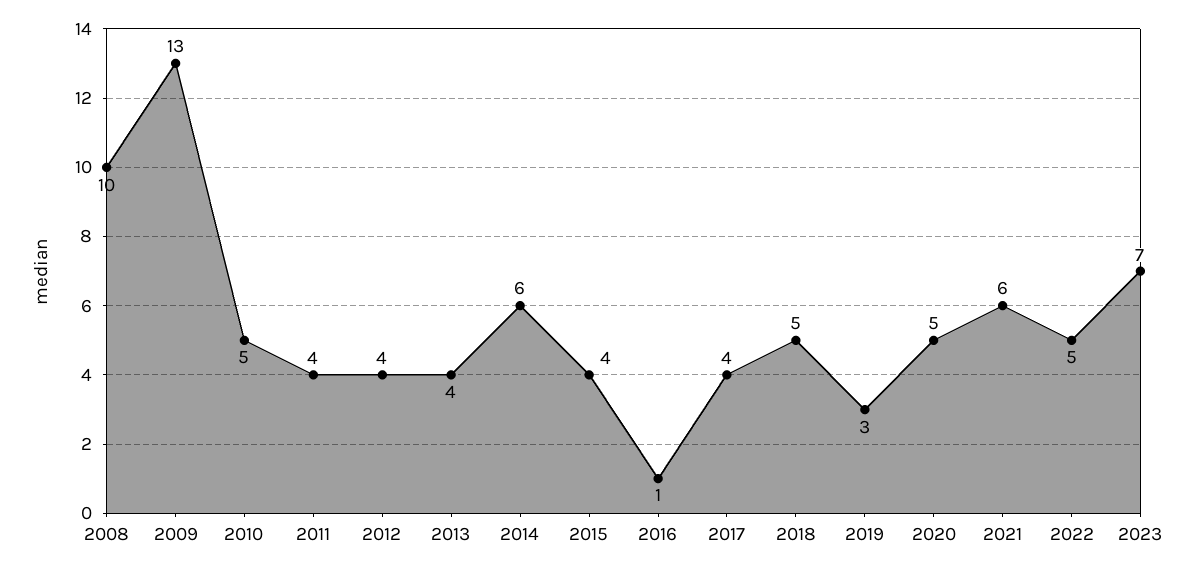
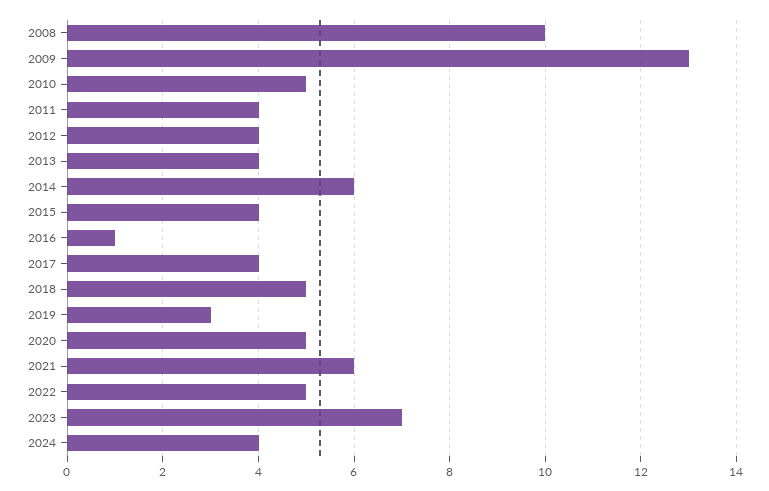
2024: none -> 4

